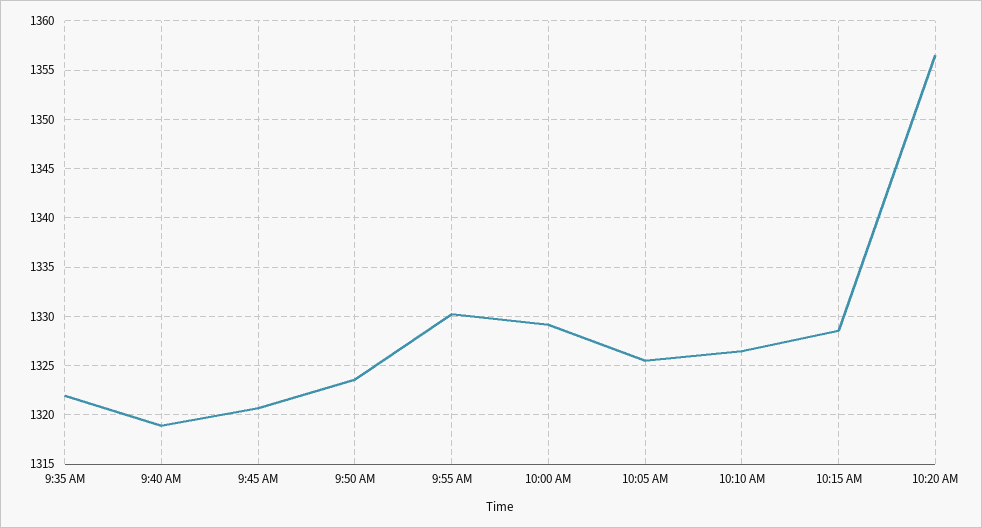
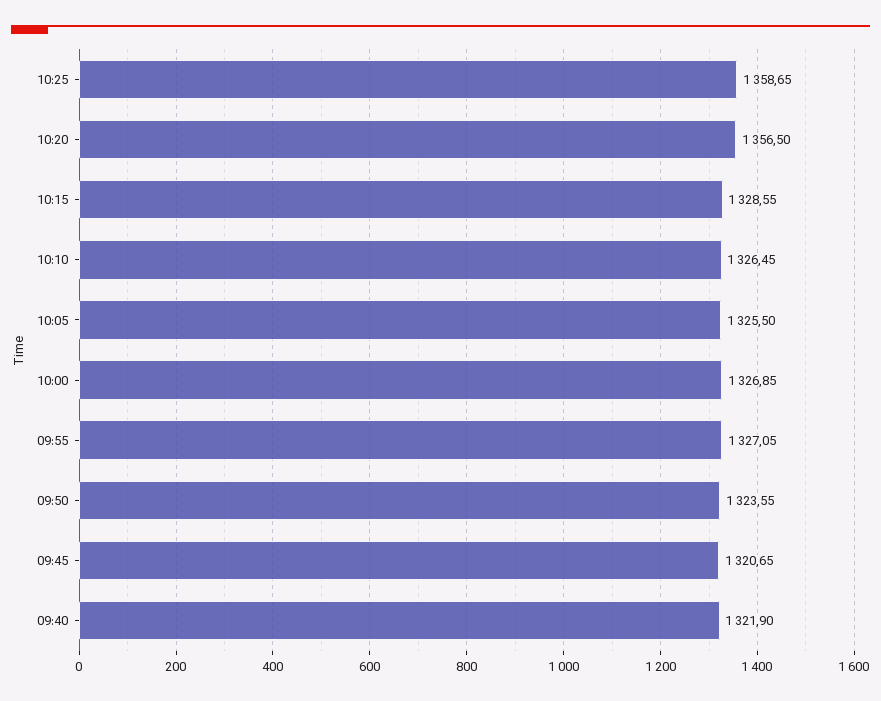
9:35 AM: 1322 -> none
9:40 AM: 1319 -> 1321.9
9:55 AM: 1330 -> 1327.05
10:00 AM: 1329 -> 1326.85
10:25: none -> 1358.65

